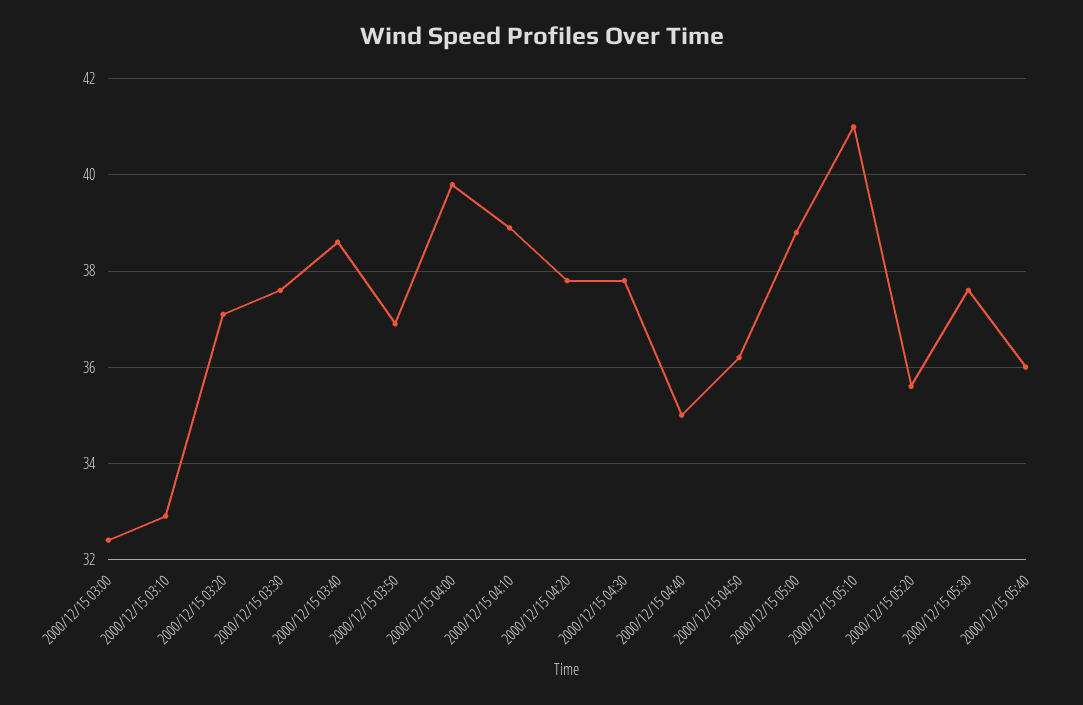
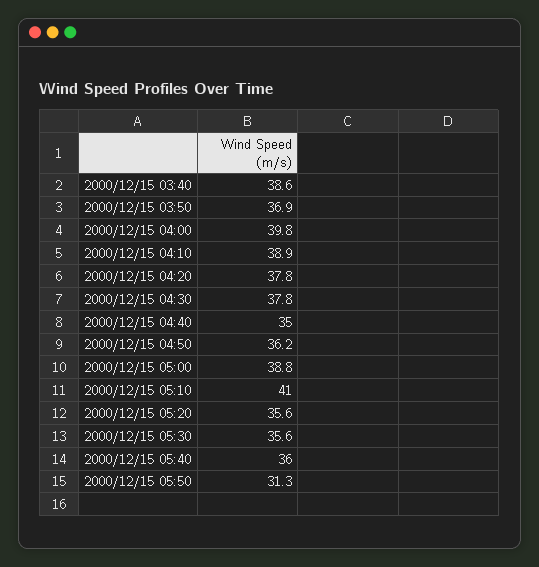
2000/12/15 03:00: 32.5 -> none
2000/12/15 03:10: 33 -> none
2000/12/15 03:20: 37 -> none
2000/12/15 03:30: 37.5 -> none
2000/12/15 05:30: 37.5 -> 35.6
2000/12/15 05:50: none -> 31.3

